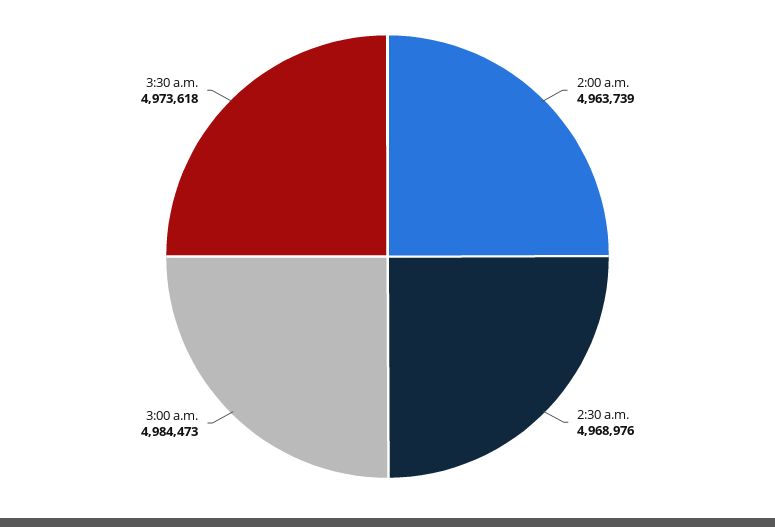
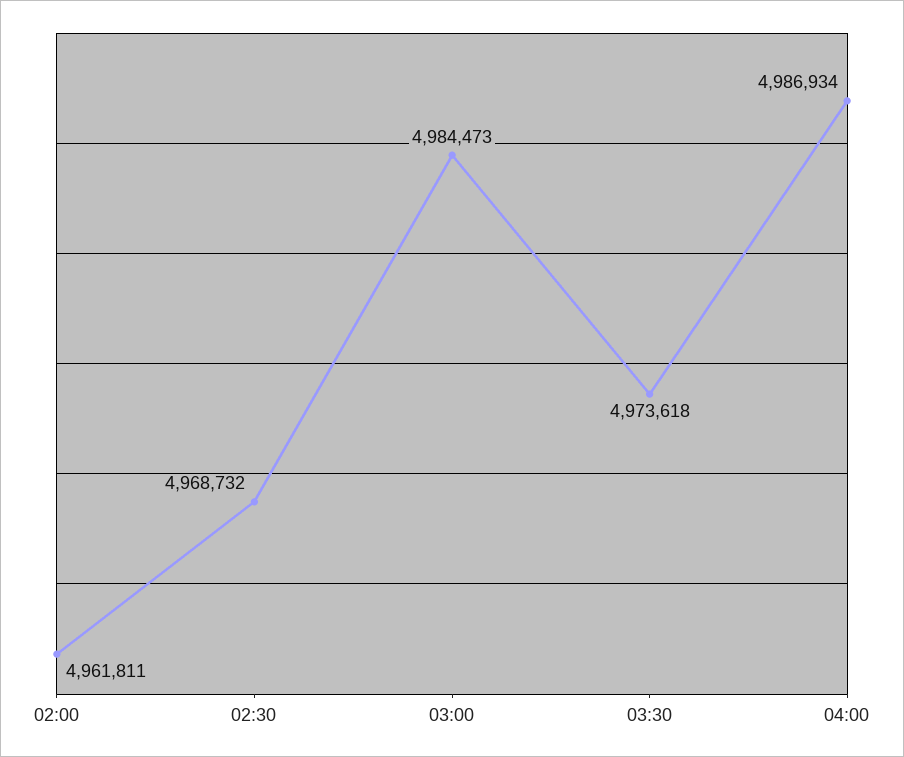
2:00 a.m.: 4963739 -> 4961811
2:30 a.m.: 4968976 -> 4968732
04:00: none -> 4986934

